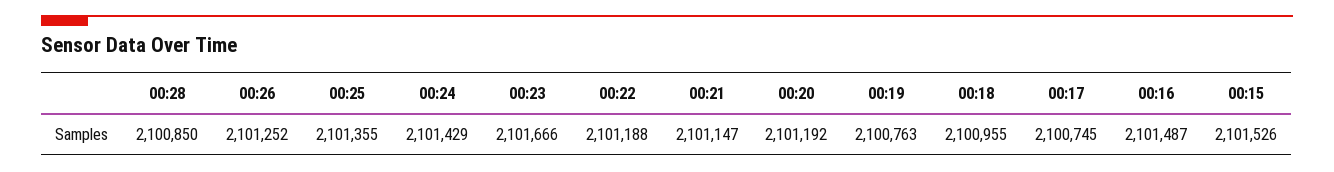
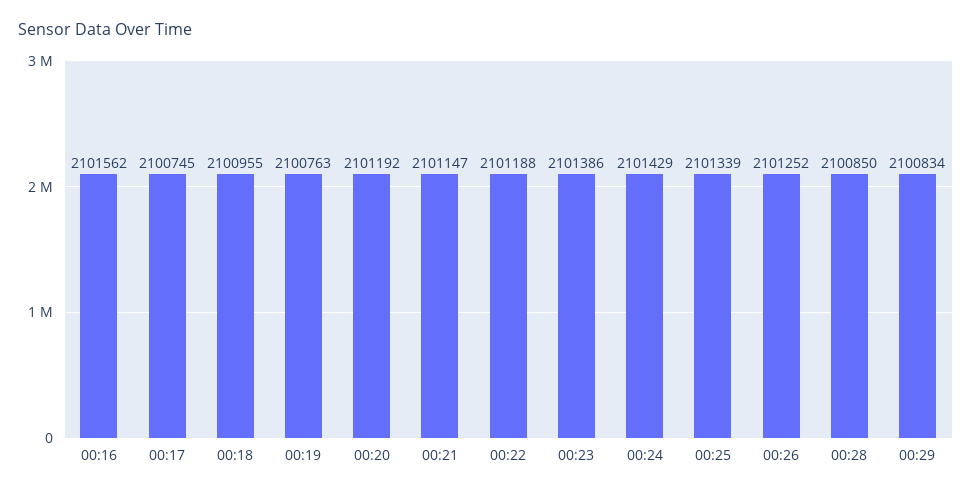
00:25: 2101355 -> 2101339
00:23: 2101666 -> 2101386
00:16: 2101487 -> 2101562
00:15: 2101526 -> none
00:29: none -> 2100834

